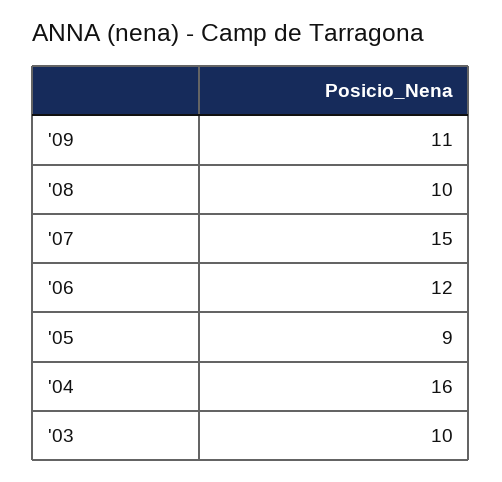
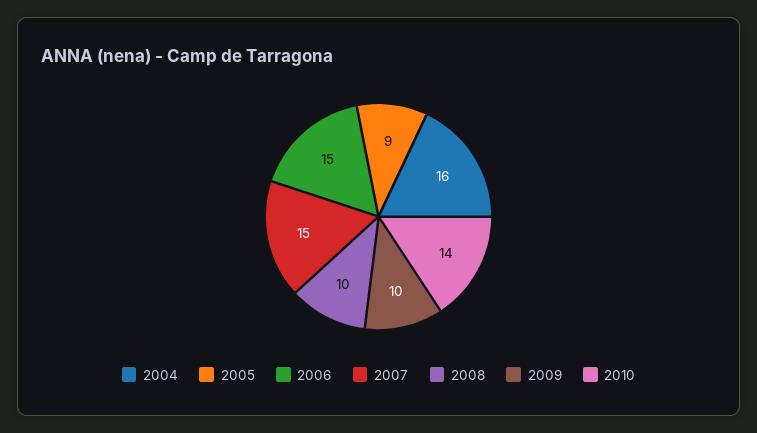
'09: 11 -> 10
'06: 12 -> 15
'03: 10 -> none
2010: none -> 14

